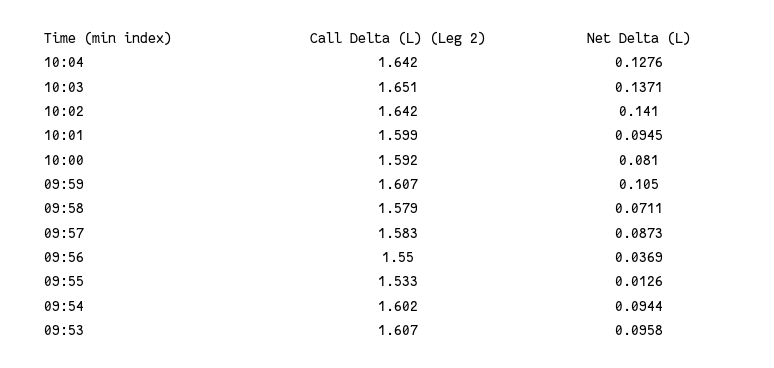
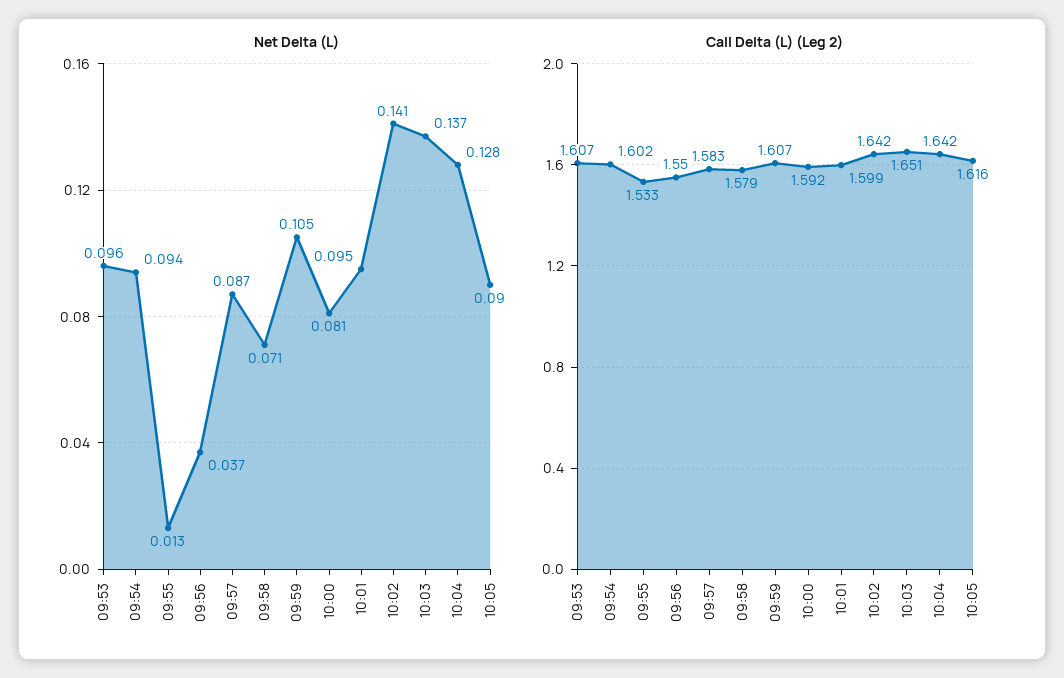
Net Delta (L), 10:05: none -> 0.09
Call Delta (L) (Leg 2), 10:05: none -> 1.616

